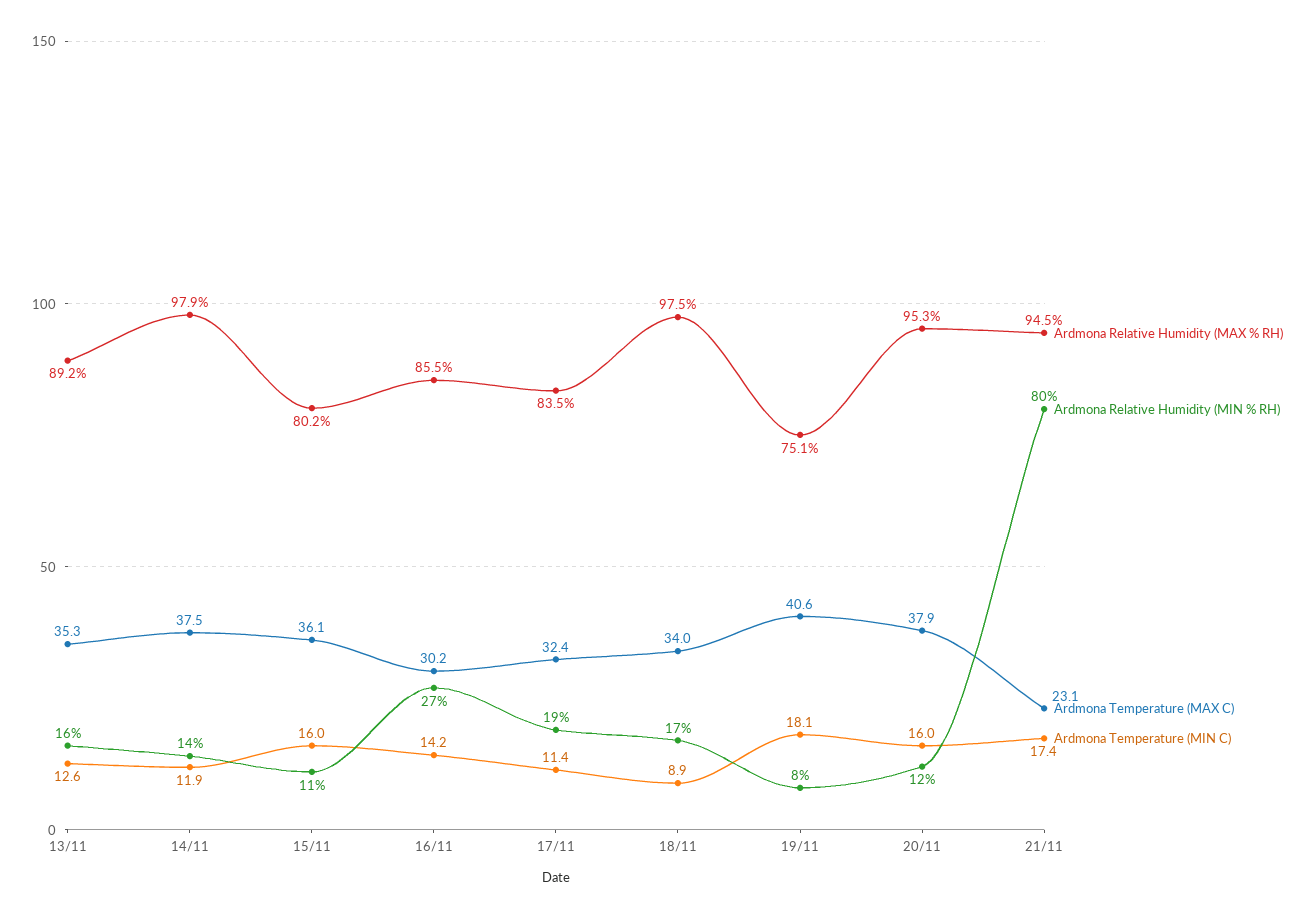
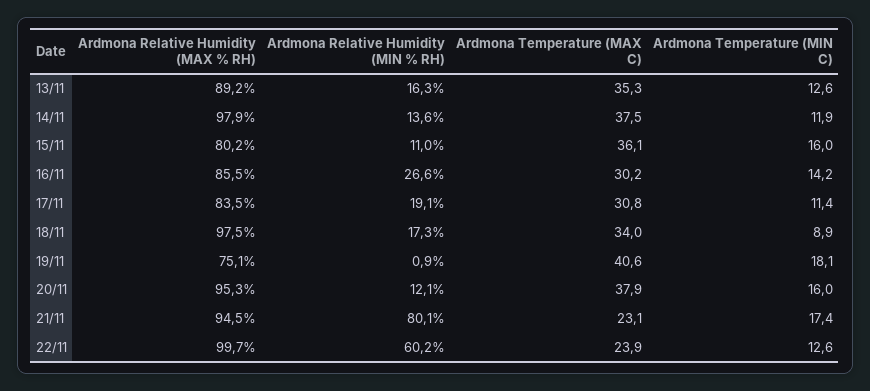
Ardmona Temperature (MAX C), 17/11: 32.4 -> 30.8
Ardmona Relative Humidity (MIN % RH), 19/11: 8 -> 0.9
Ardmona Relative Humidity (MAX % RH), 22/11: none -> 99.7
Ardmona Relative Humidity (MIN % RH), 22/11: none -> 60.2
Ardmona Temperature (MAX C), 22/11: none -> 23.9
Ardmona Temperature (MIN C), 22/11: none -> 12.6

